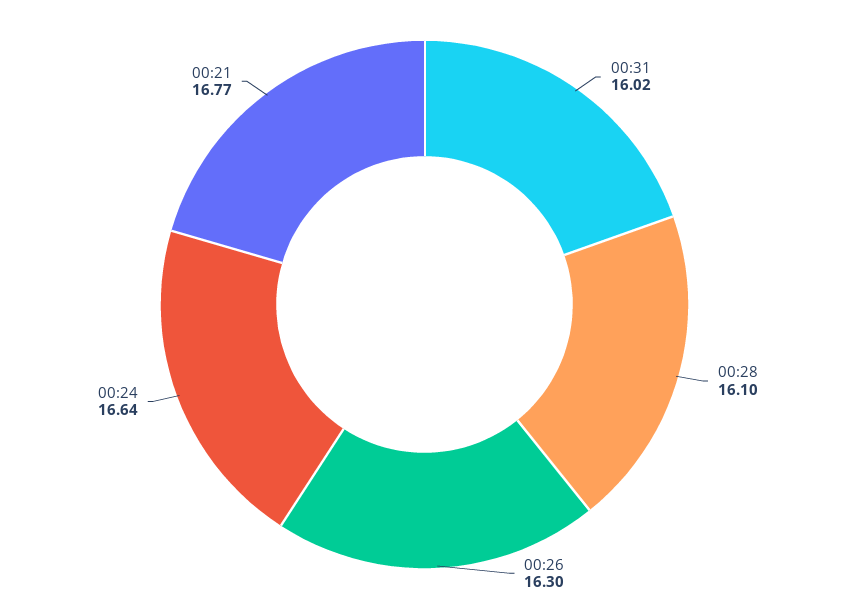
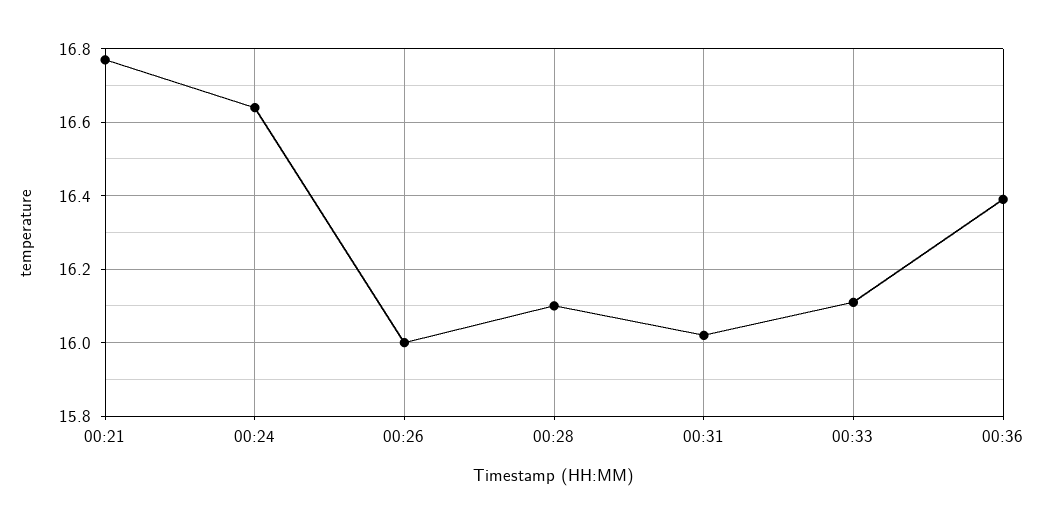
00:26: 16.3 -> 16
00:33: none -> 16.1
00:36: none -> 16.4

